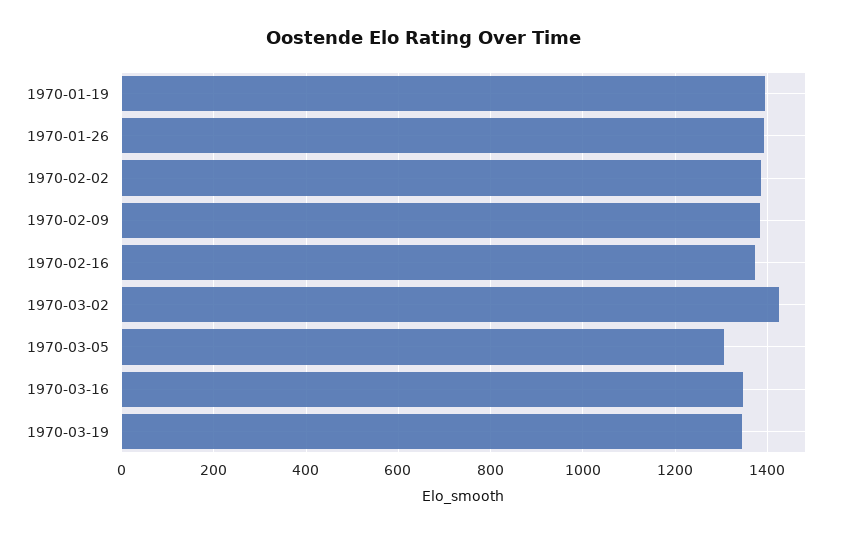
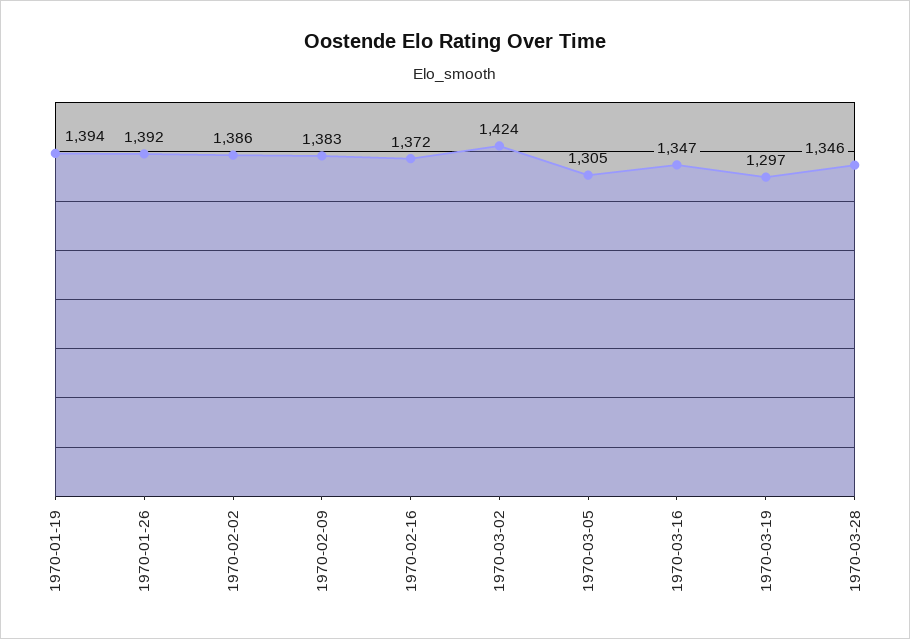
1970-03-19: 1340 -> 1297
1970-03-28: none -> 1346

